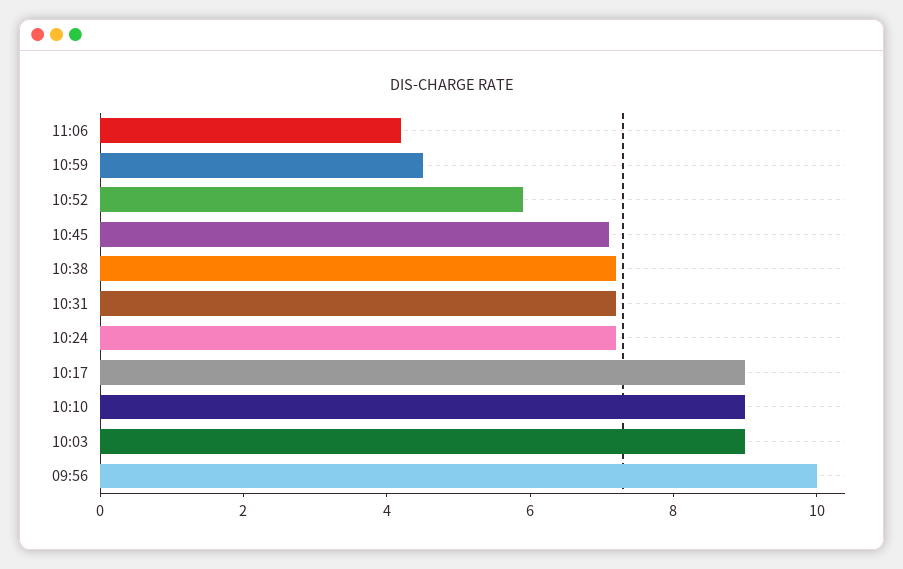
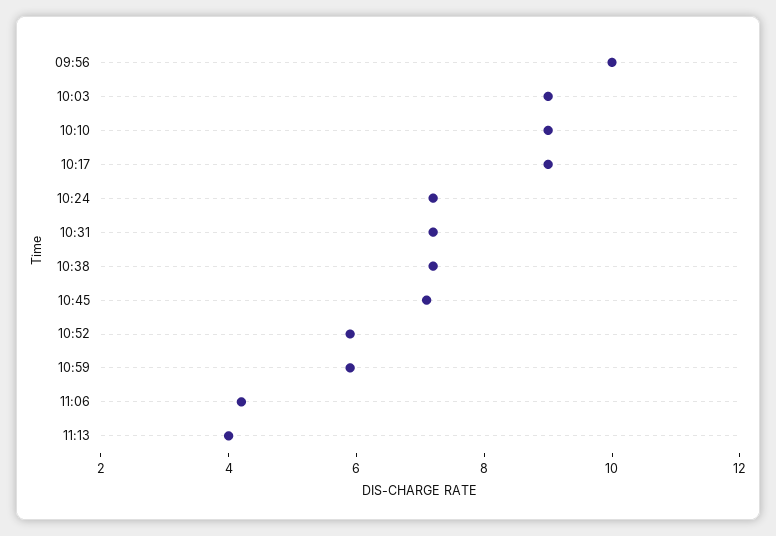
10:59: 4.5 -> 6
11:13: none -> 4

